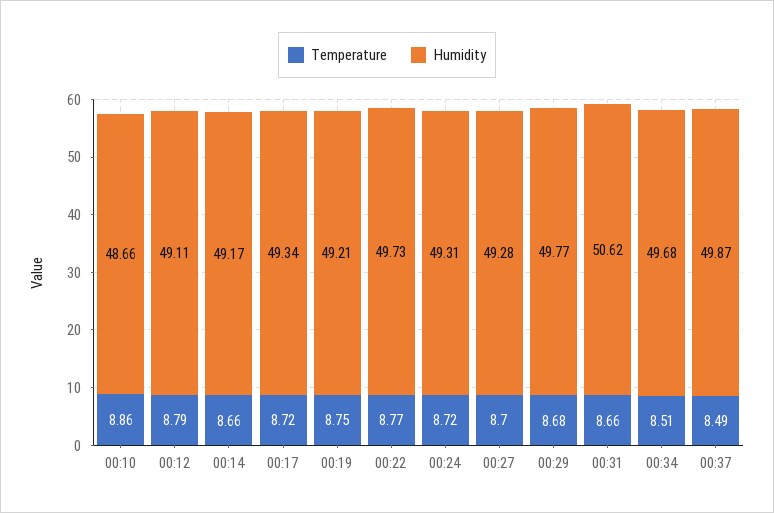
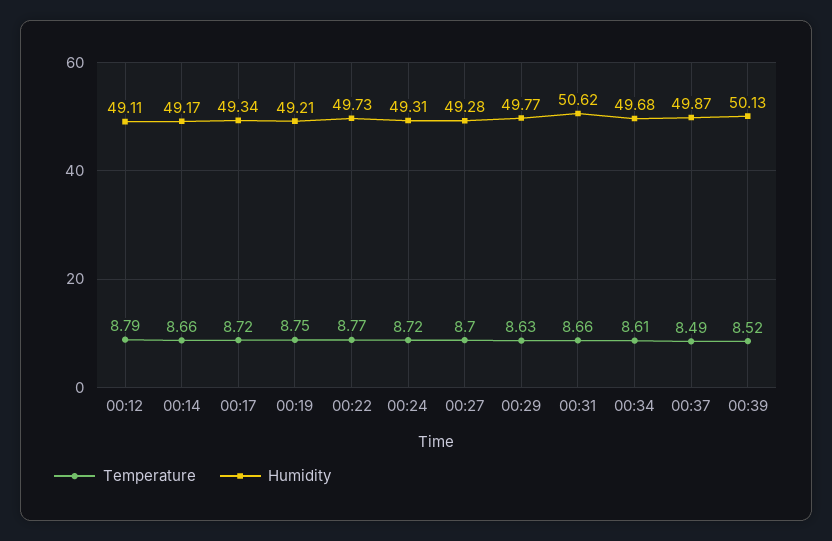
Temperature, 00:10: 8.86 -> none
Humidity, 00:10: 48.66 -> none
Temperature, 00:29: 8.68 -> 8.63
Temperature, 00:34: 8.51 -> 8.61
Temperature, 00:39: none -> 8.52
Humidity, 00:39: none -> 50.13

